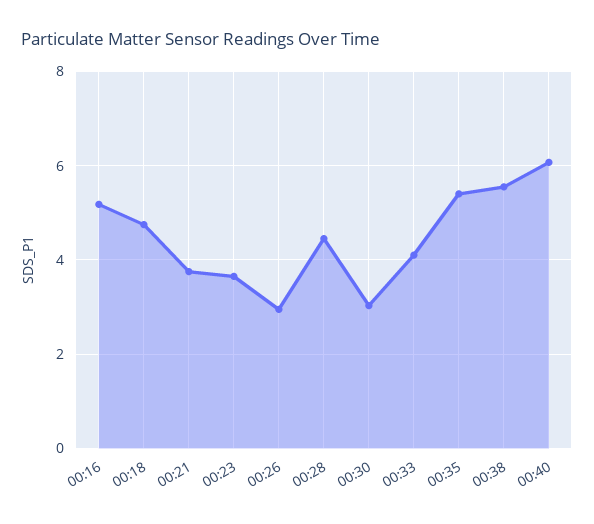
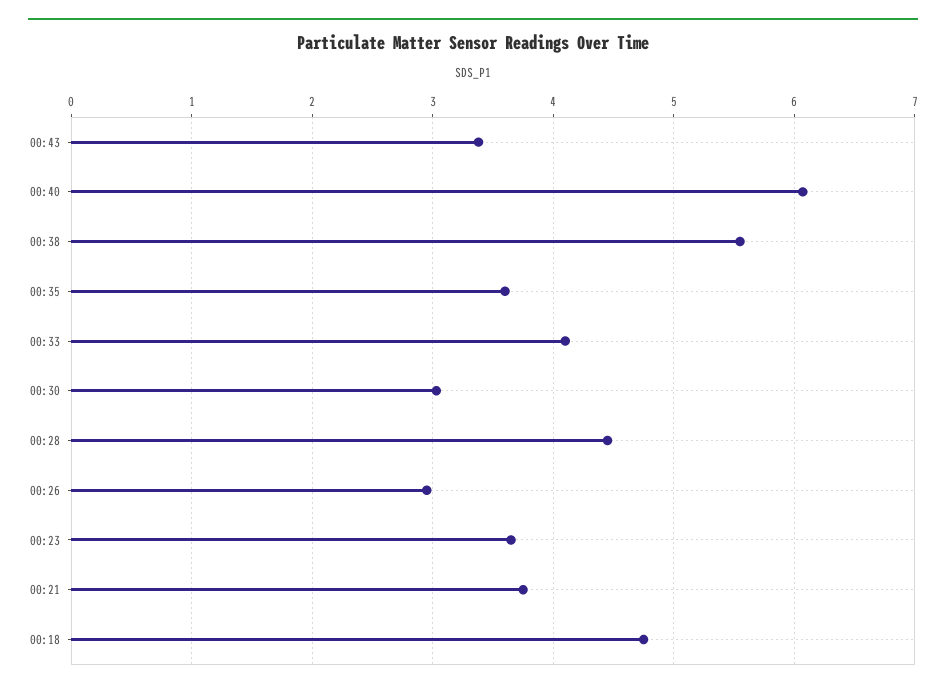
00:16: 5.2 -> none
00:35: 5.4 -> 3.6
00:43: none -> 3.4

